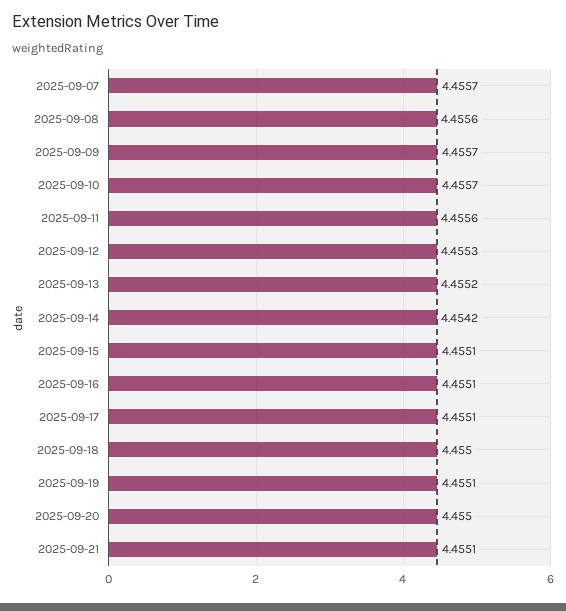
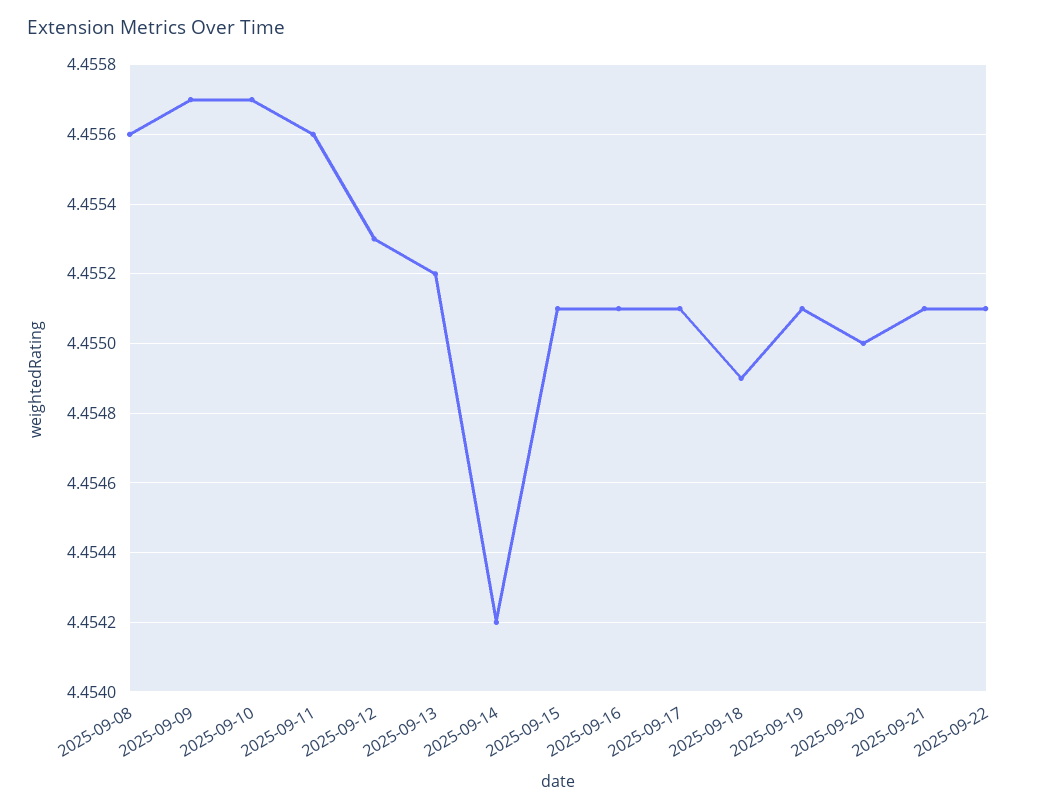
2025-09-07: 4.4557 -> none
2025-09-18: 4.455 -> 4.4549
2025-09-22: none -> 4.4551

